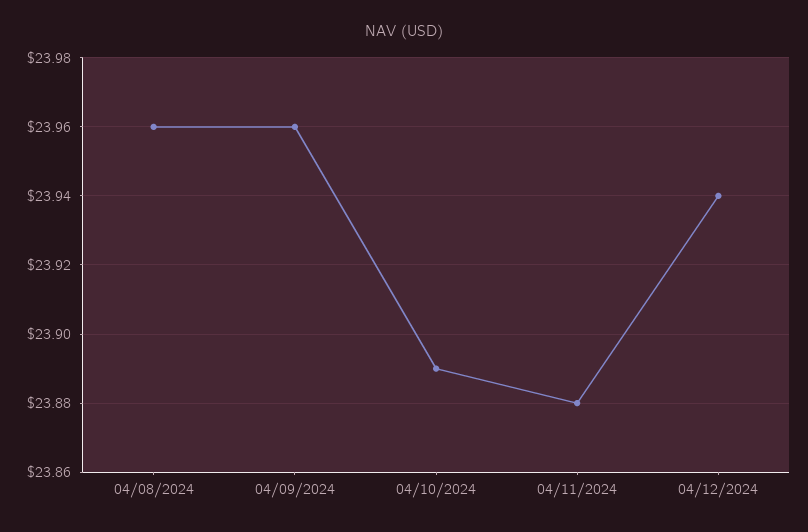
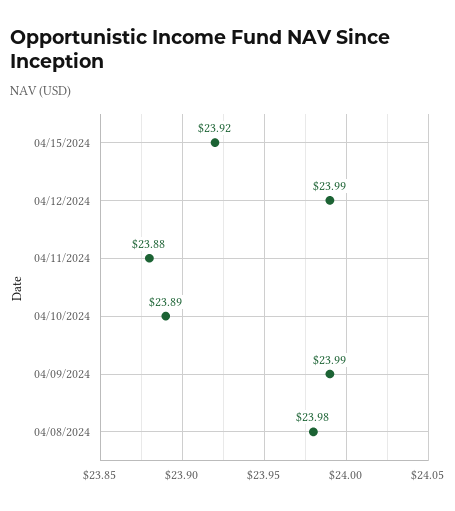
04/08/2024: 23.96 -> 23.98
04/09/2024: 23.96 -> 23.99
04/12/2024: 23.94 -> 23.99
04/15/2024: none -> 23.92

